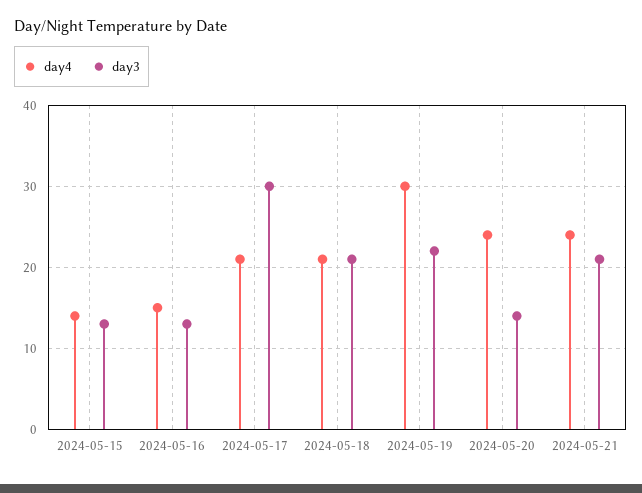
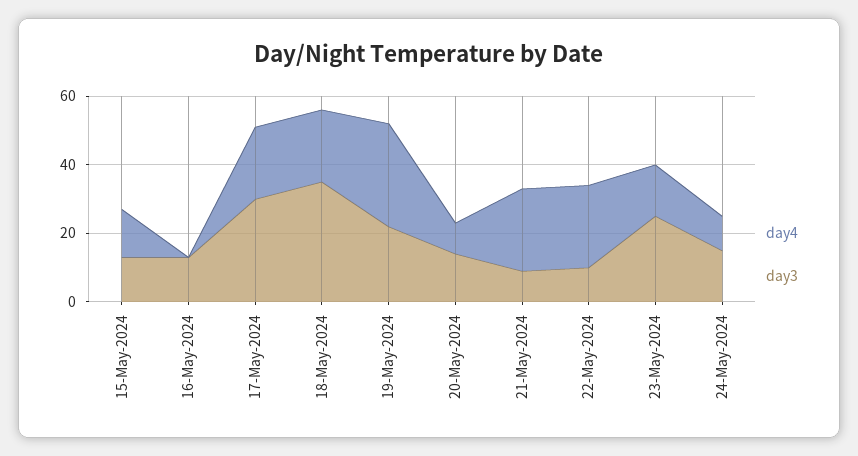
day4, 2024-05-16: 15 -> 0
day3, 2024-05-18: 21 -> 35
day4, 2024-05-20: 24 -> 10
day3, 2024-05-21: 21 -> 10
day4, 22-May-2024: none -> 25
day3, 22-May-2024: none -> 10
day4, 23-May-2024: none -> 15
day3, 23-May-2024: none -> 25
day4, 24-May-2024: none -> 10
day3, 24-May-2024: none -> 15

